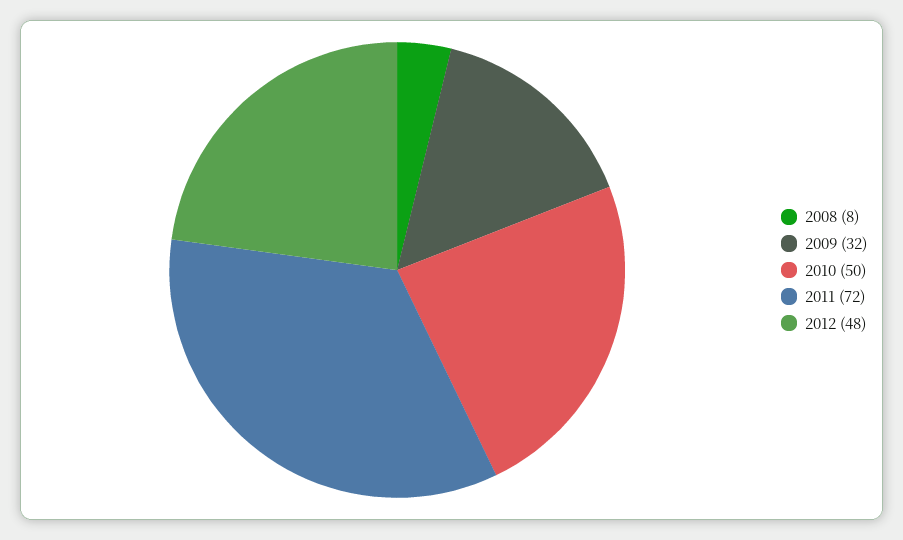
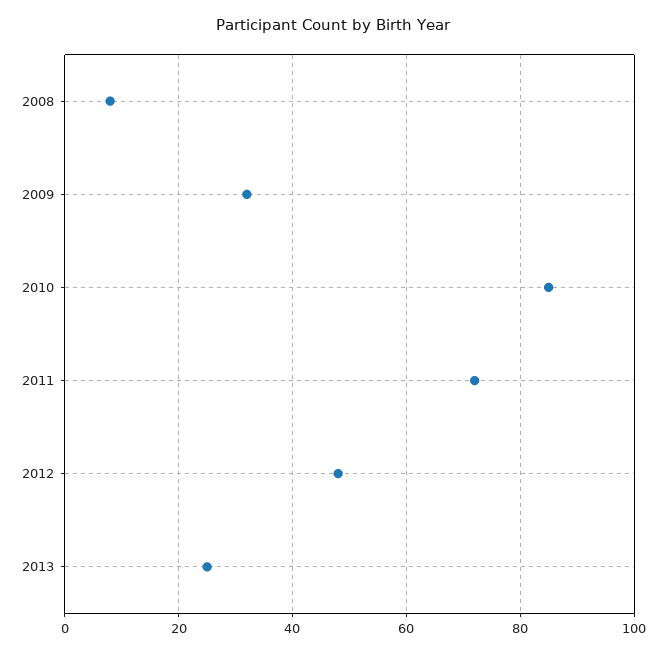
2010: 50 -> 85
2013: none -> 25

